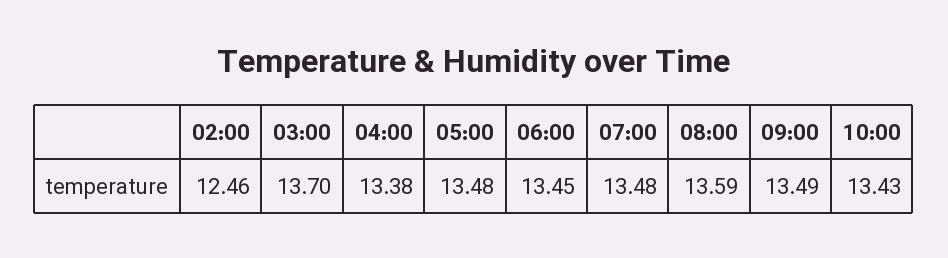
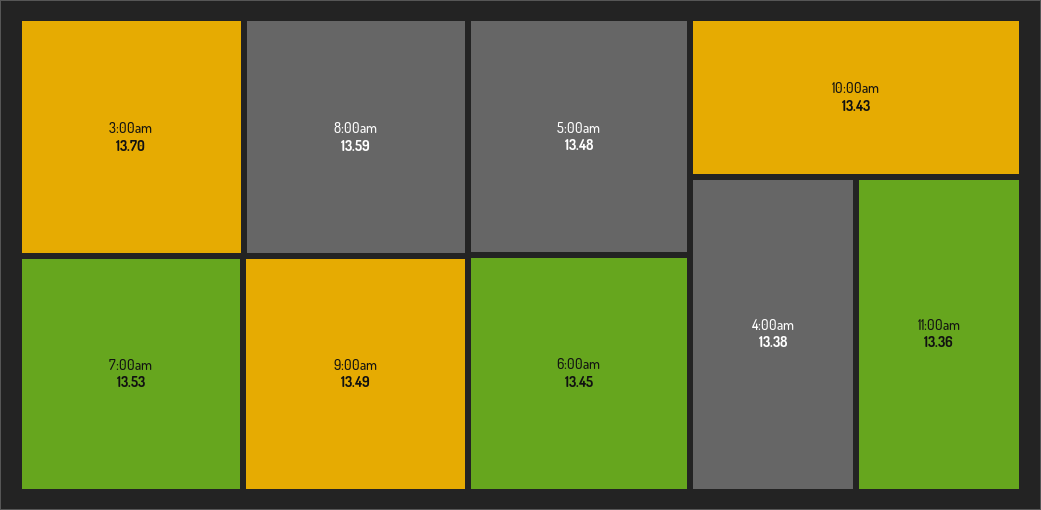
02:00: 12.46 -> none
07:00: 13.48 -> 13.53
11:00am: none -> 13.36

